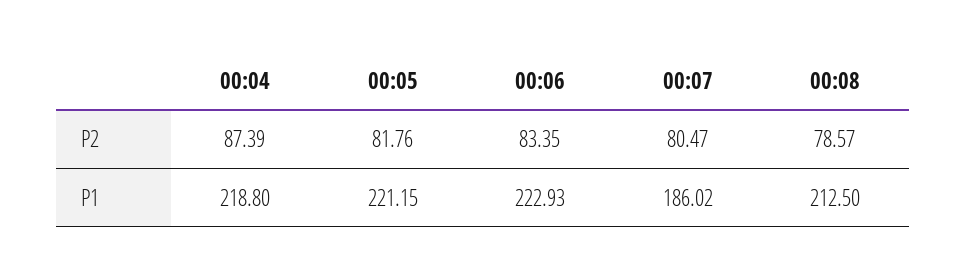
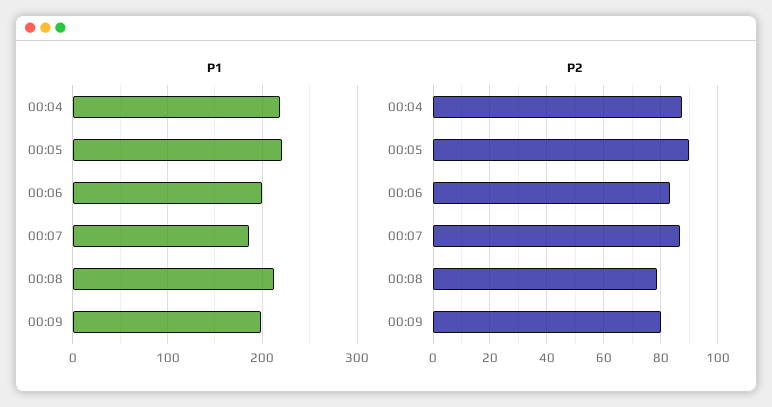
P2, 00:05: 81.76 -> 90
P2, 00:07: 80.47 -> 87.5
P1, 00:06: 222.93 -> 200
P1, 00:09: none -> 200
P2, 00:09: none -> 80

